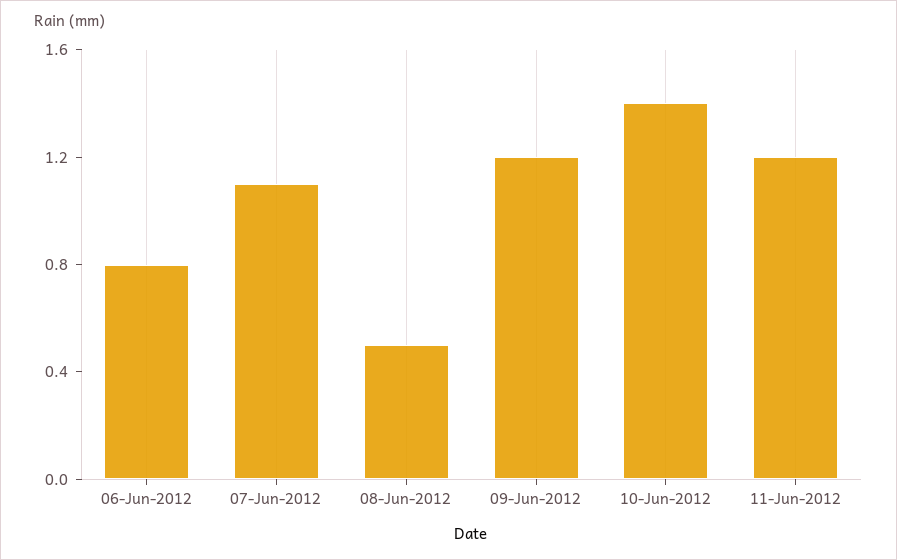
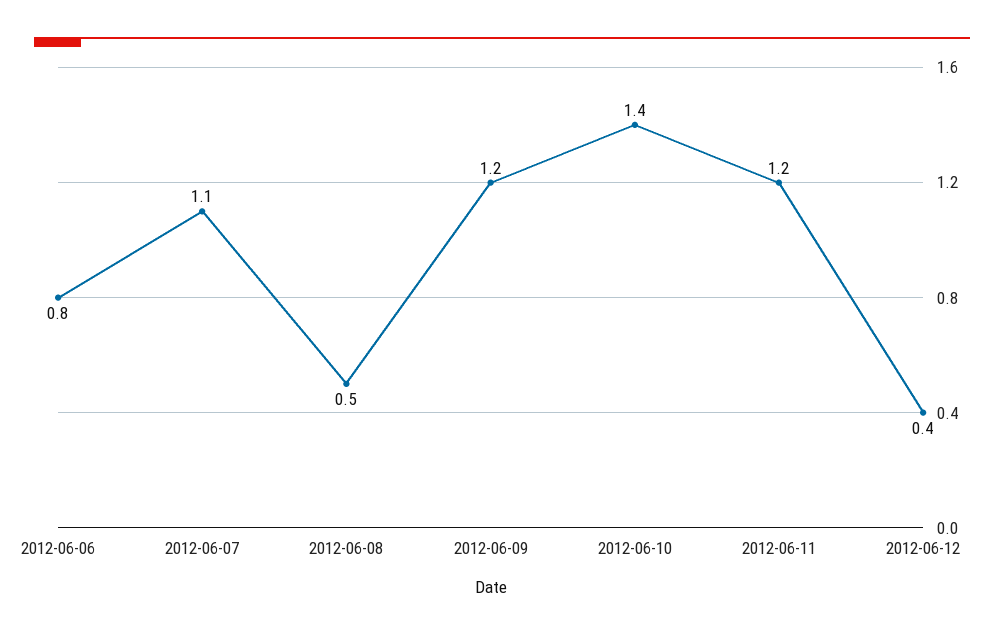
2012-06-12: none -> 0.4

